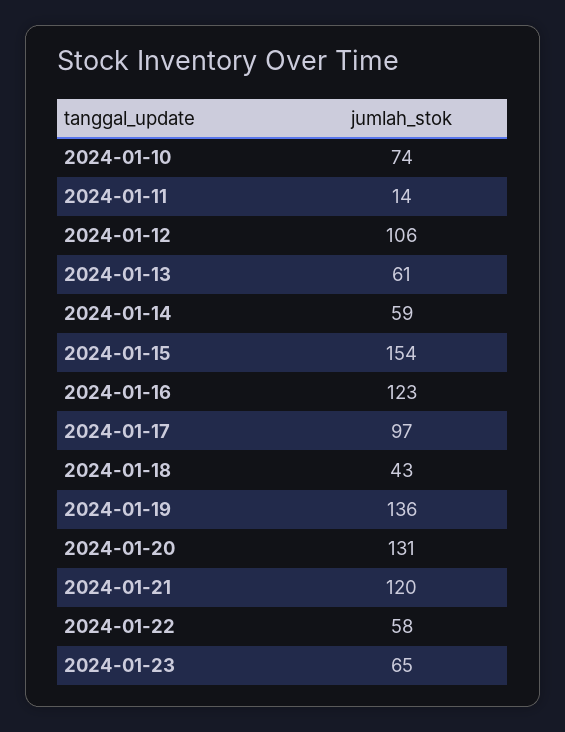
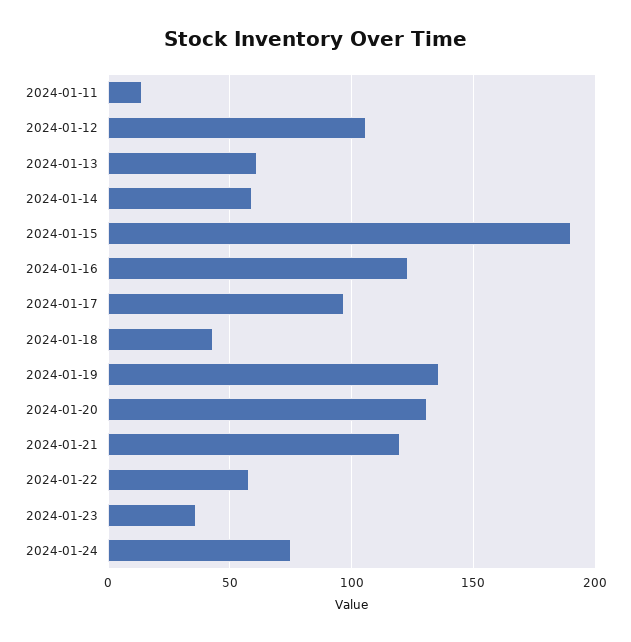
2024-01-10: 74 -> none
2024-01-15: 154 -> 190
2024-01-23: 65 -> 35
2024-01-24: none -> 75

